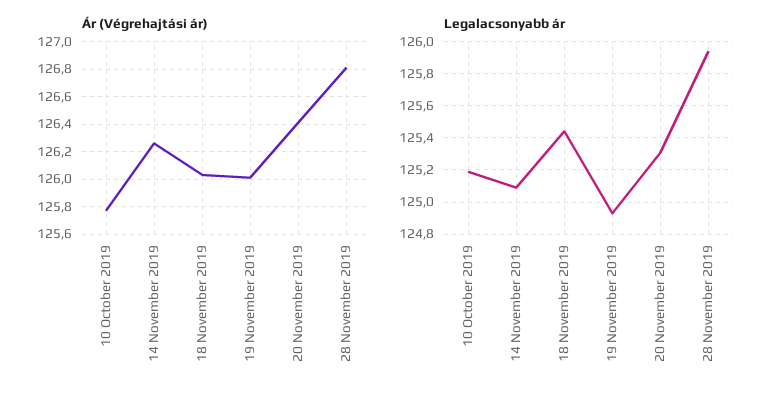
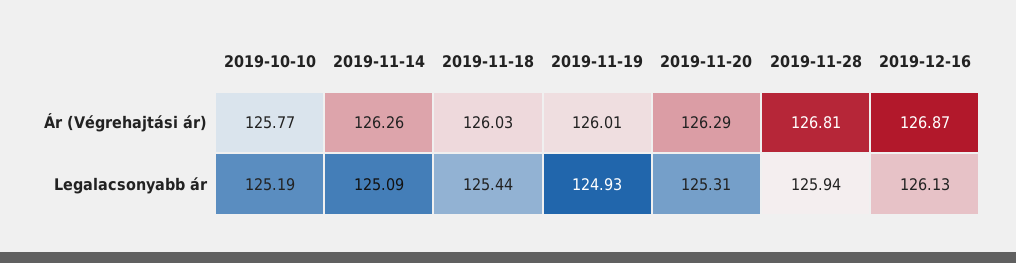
Ár (Végrehajtási ár), 20 November 2019: 126.4 -> 126.29
Ár (Végrehajtási ár), 2019-12-16: none -> 126.87
Legalacsonyabb ár, 2019-12-16: none -> 126.13

